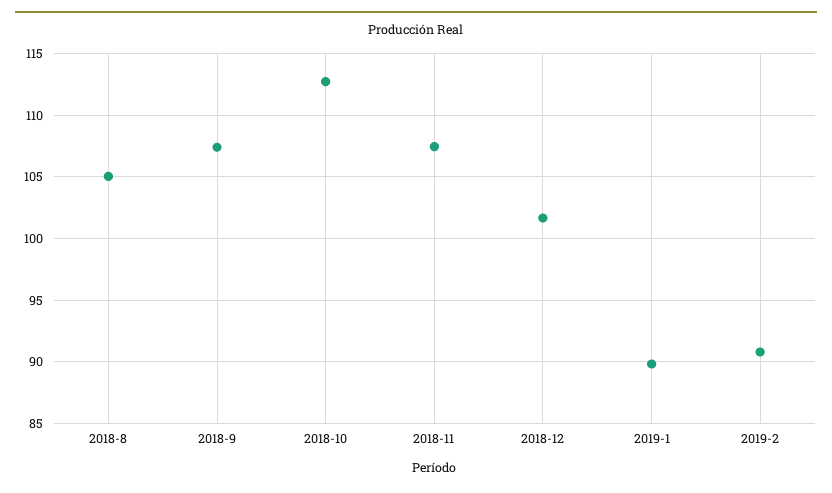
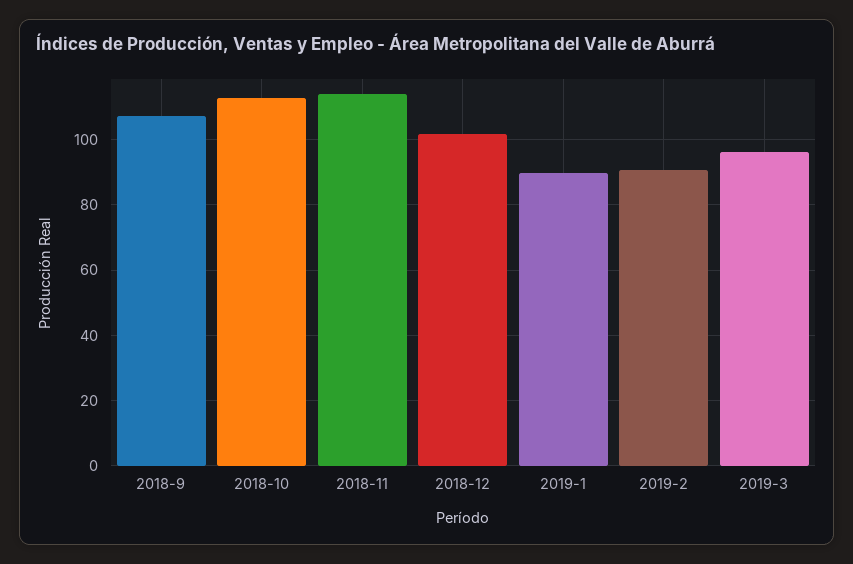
2018-8: 105 -> none
2018-11: 107.5 -> 114
2019-3: none -> 96

